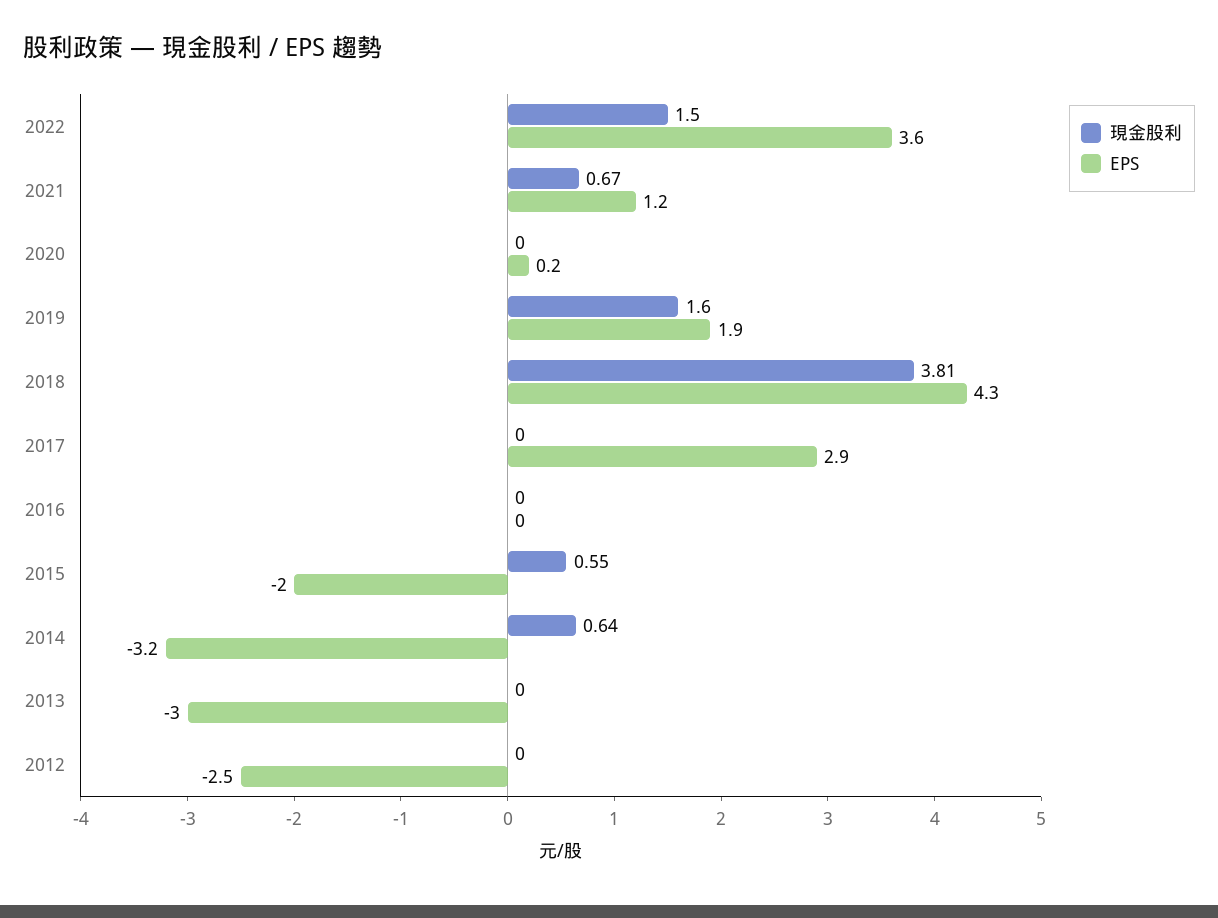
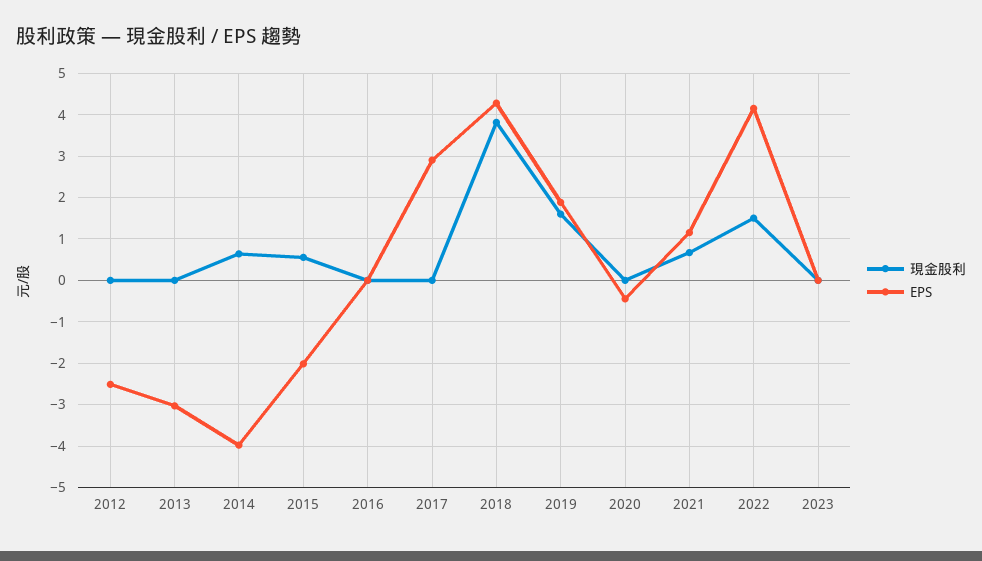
EPS, 2022: 3.6 -> 4.2
EPS, 2020: 0.2 -> -0.4
EPS, 2014: -3.2 -> -4
現金股利, 2023: none -> 0
EPS, 2023: none -> 0

